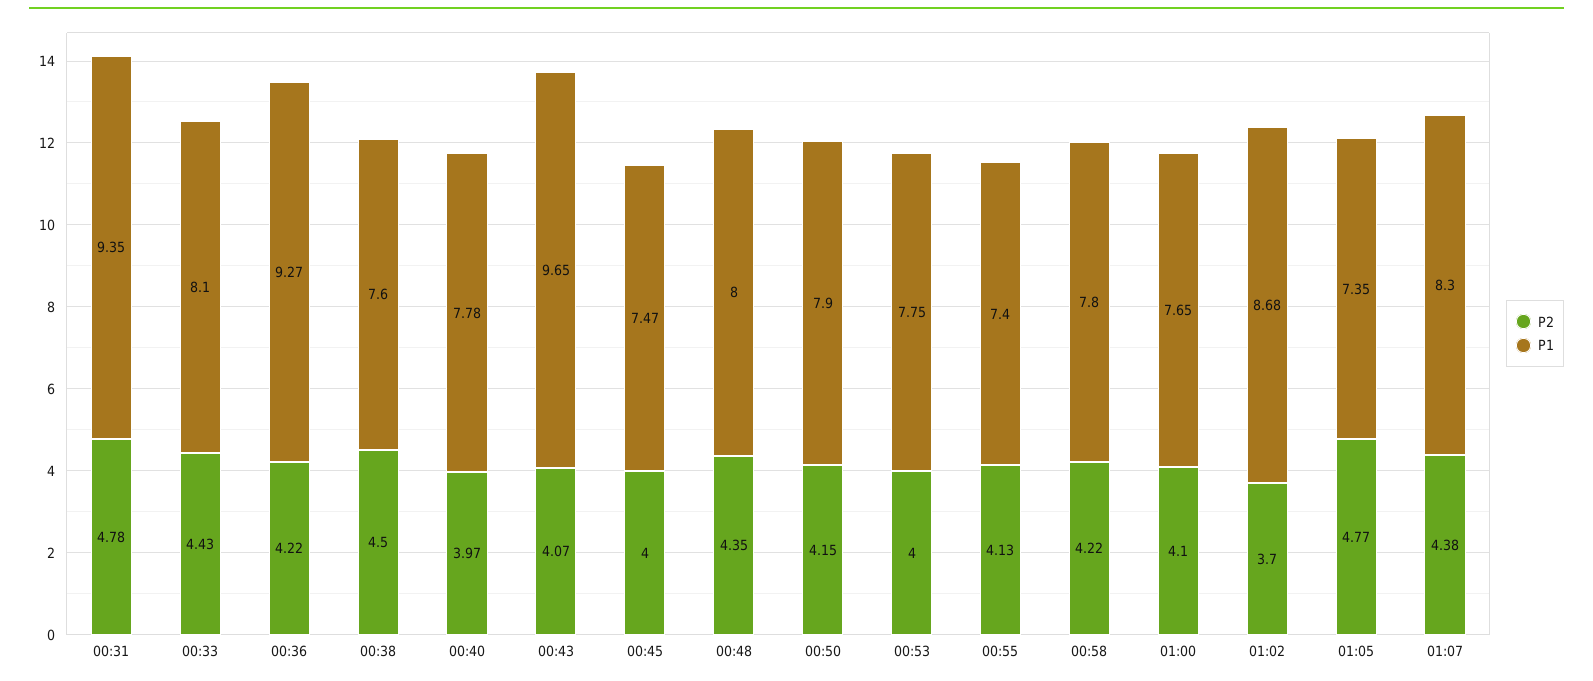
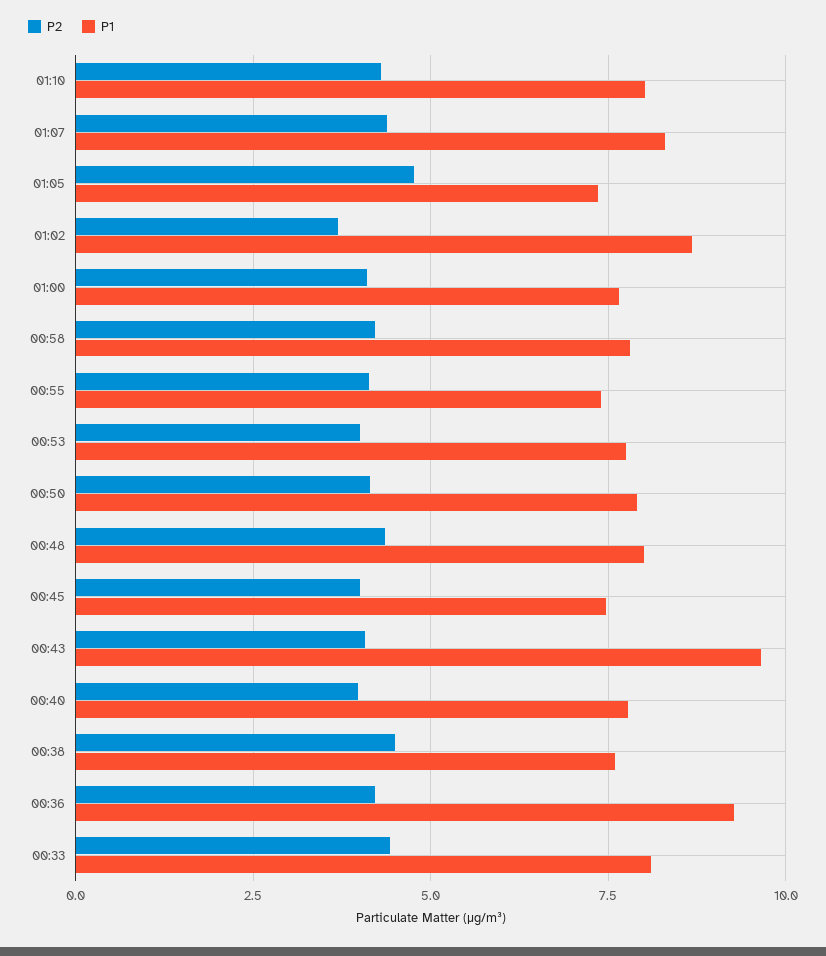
P2, 00:31: 4.78 -> none
P1, 00:31: 9.35 -> none
P2, 01:10: none -> 4.25
P1, 01:10: none -> 8

